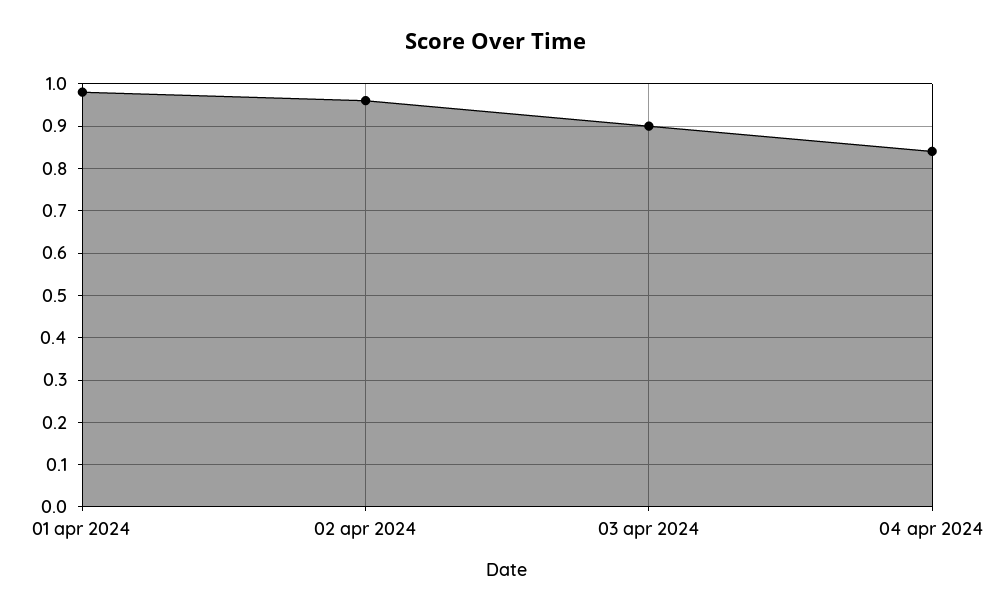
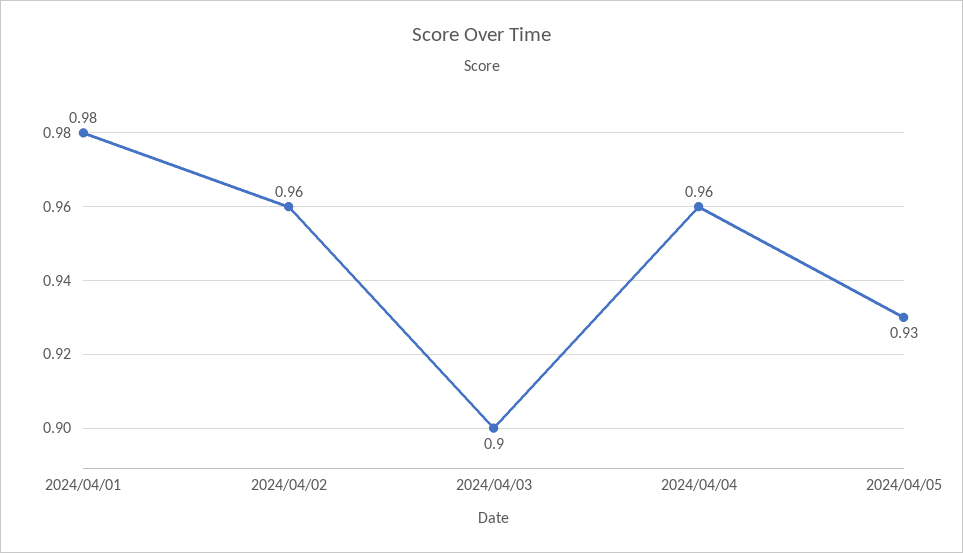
04 apr 2024: 0.85 -> 0.96
2024/04/05: none -> 0.93

